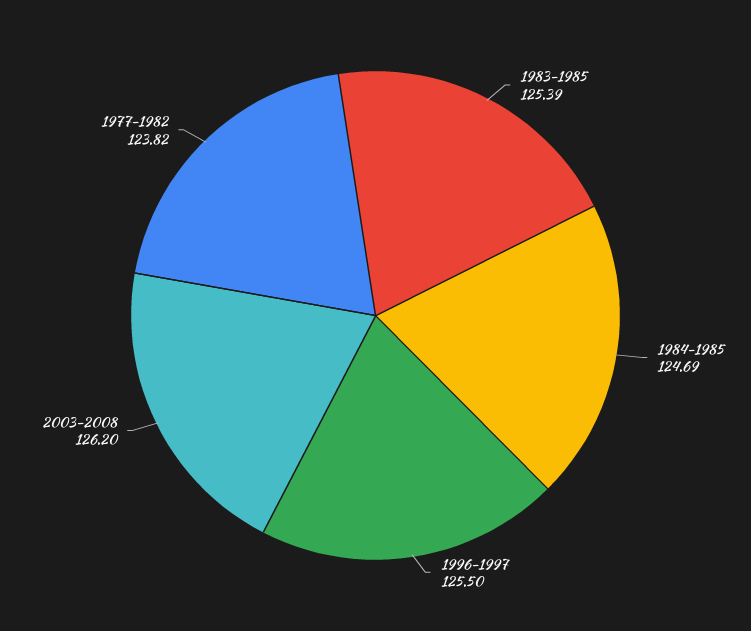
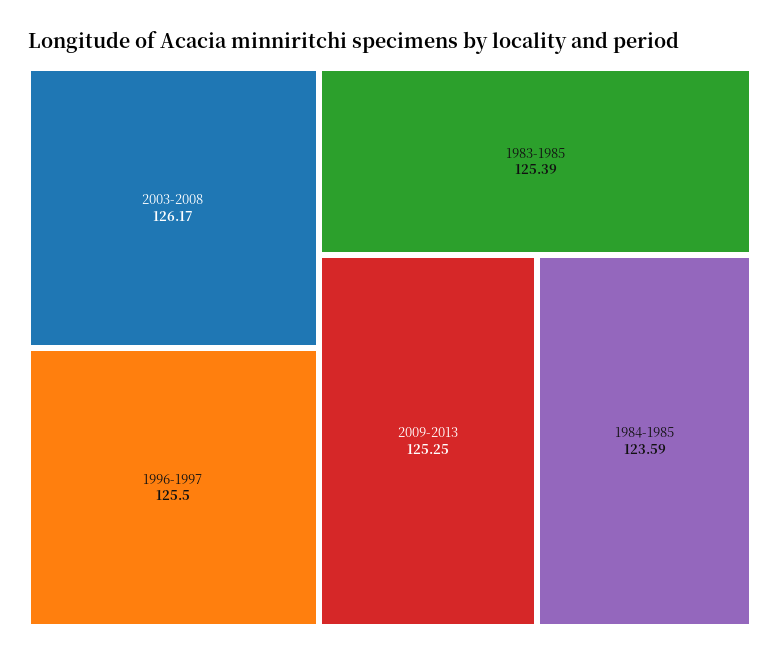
1984-1985: 124.69 -> 123.59
2003-2008: 126.2 -> 126.17
1977-1982: 123.82 -> none
2009-2013: none -> 125.25

